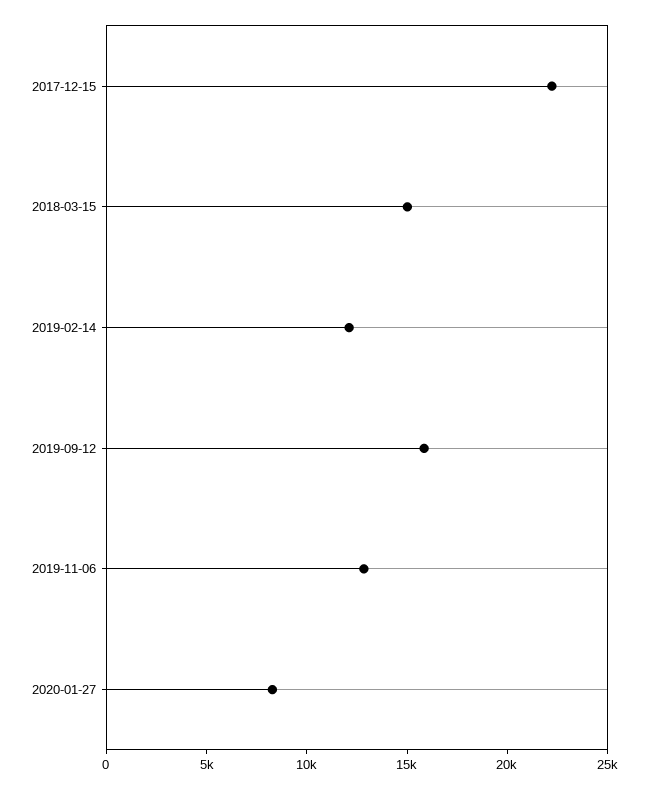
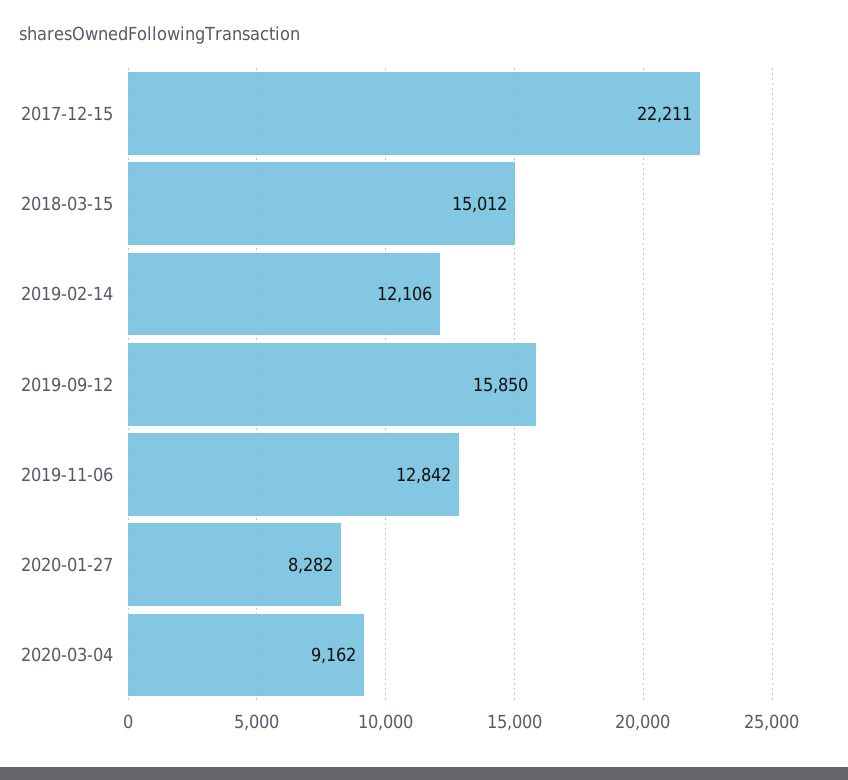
2020-03-04: none -> 9162

